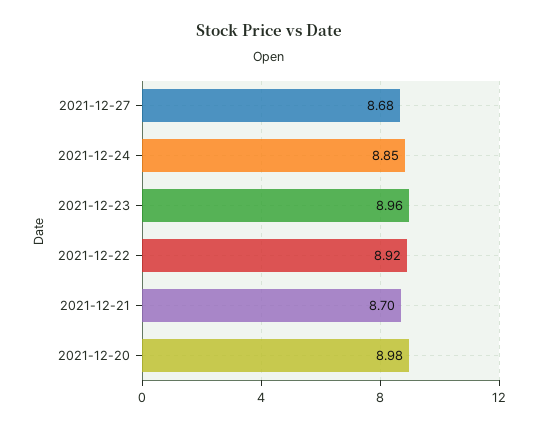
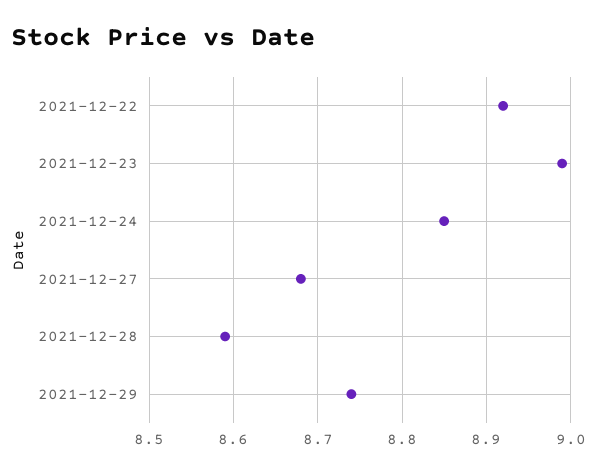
2021-12-23: 8.96 -> 8.99
2021-12-21: 8.7 -> none
2021-12-20: 8.98 -> none
2021-12-28: none -> 8.59
2021-12-29: none -> 8.74

